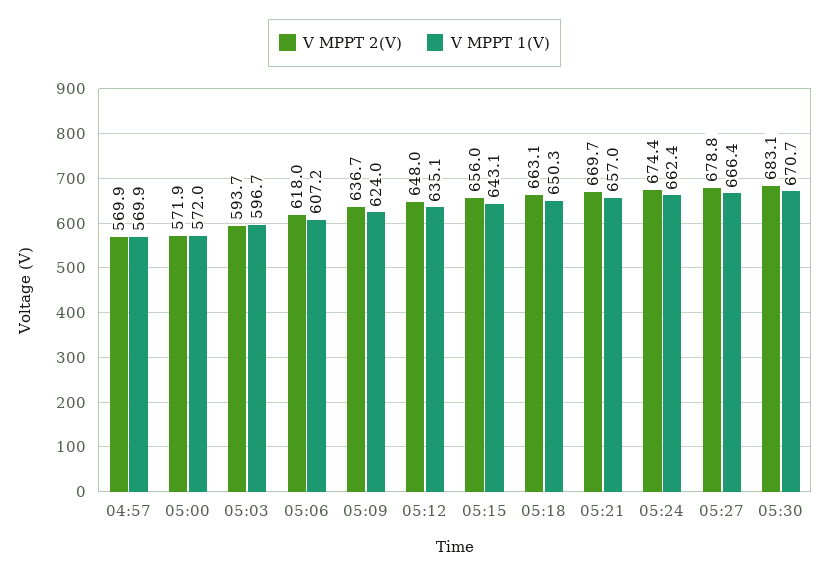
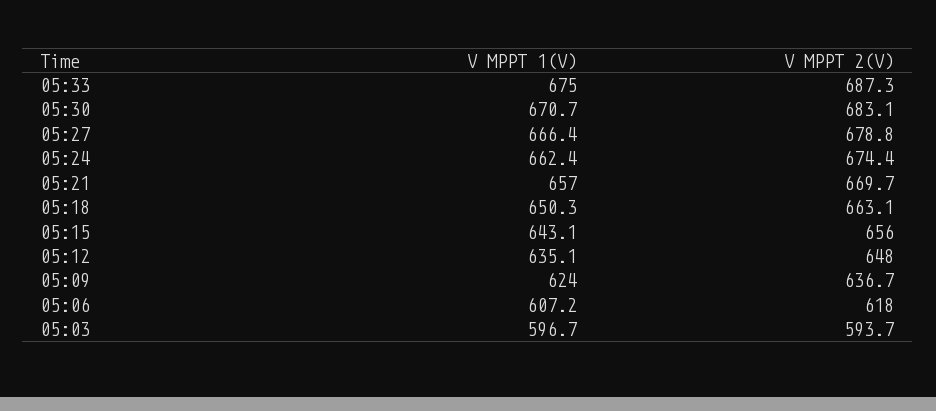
V MPPT 2(V), 04:57: 569.9 -> none
V MPPT 1(V), 04:57: 569.9 -> none
V MPPT 2(V), 05:00: 571.9 -> none
V MPPT 1(V), 05:00: 572 -> none
V MPPT 1(V), 05:33: none -> 675
V MPPT 2(V), 05:33: none -> 687.3

